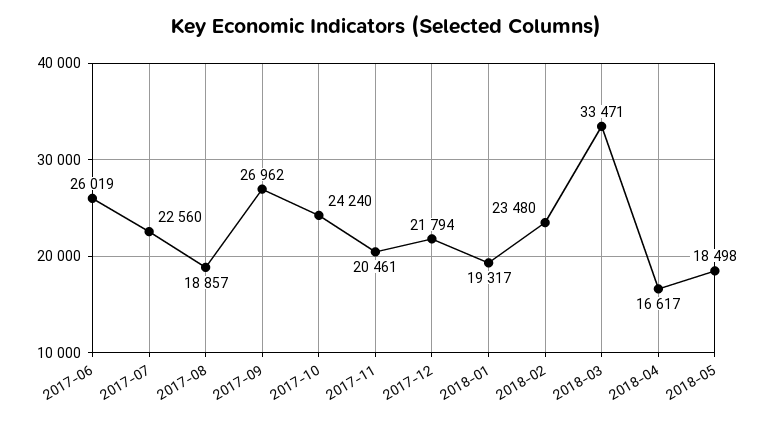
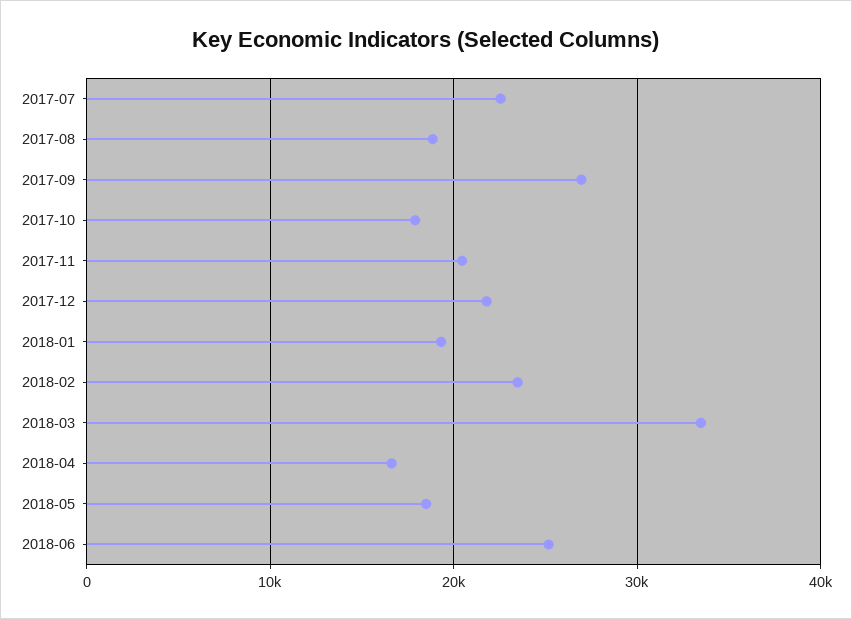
2017-06: 26019 -> none
2017-10: 24240 -> 18000
2018-06: none -> 25000

